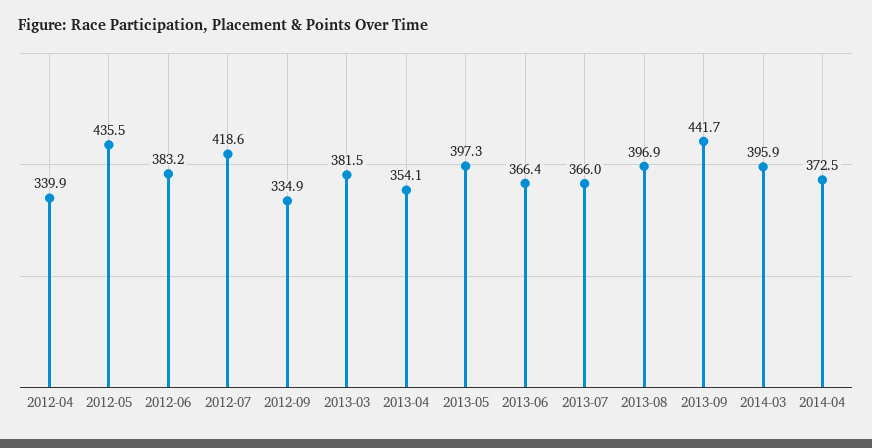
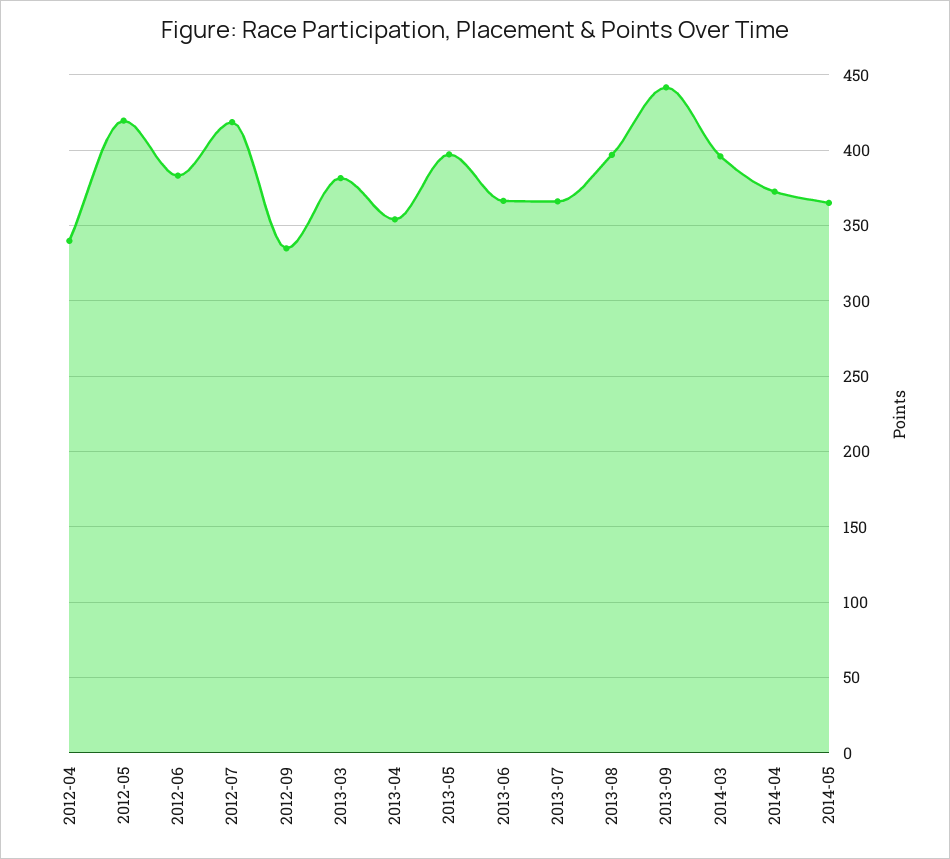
2012-05: 435.5 -> 420
2014-05: none -> 365

